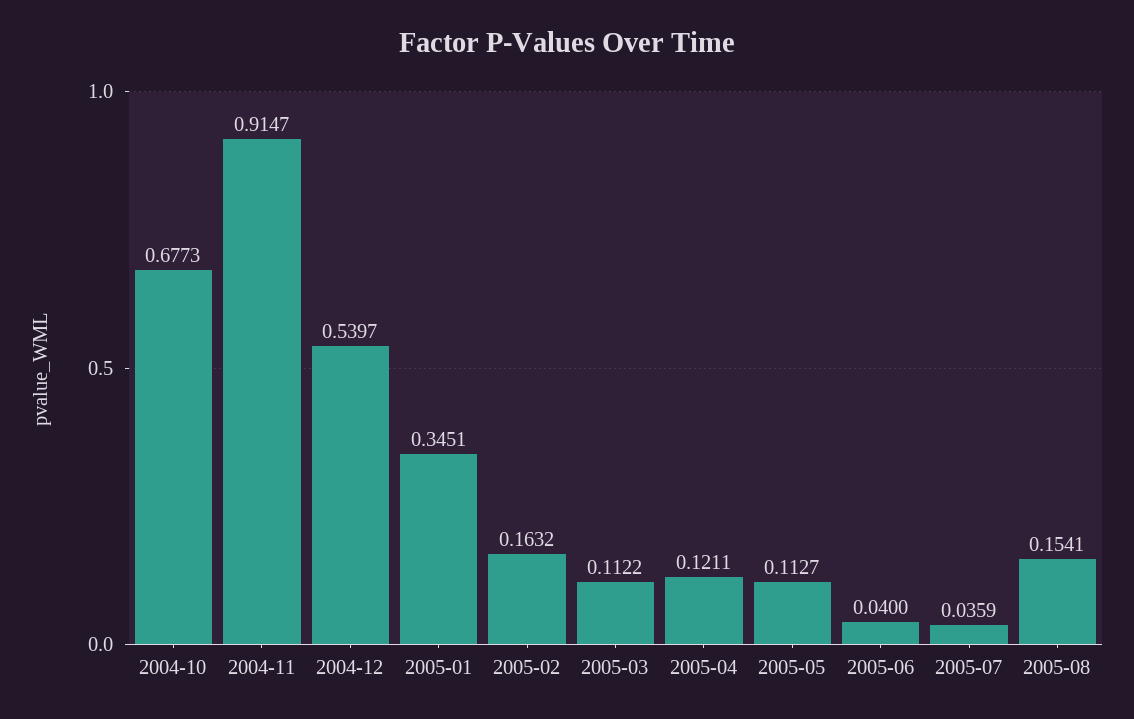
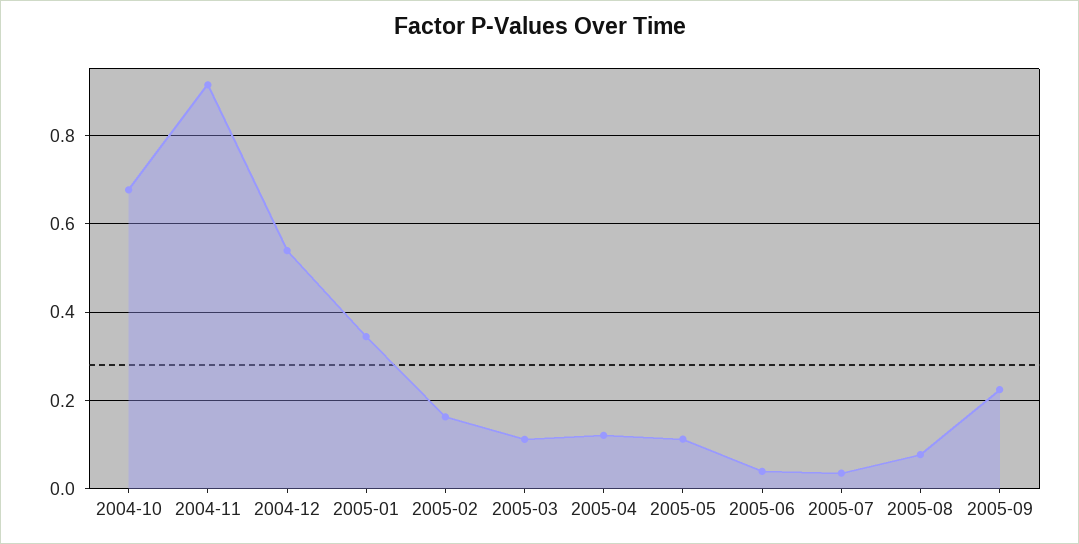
2005-08: 0.1541 -> 0.08
2005-09: none -> 0.22

